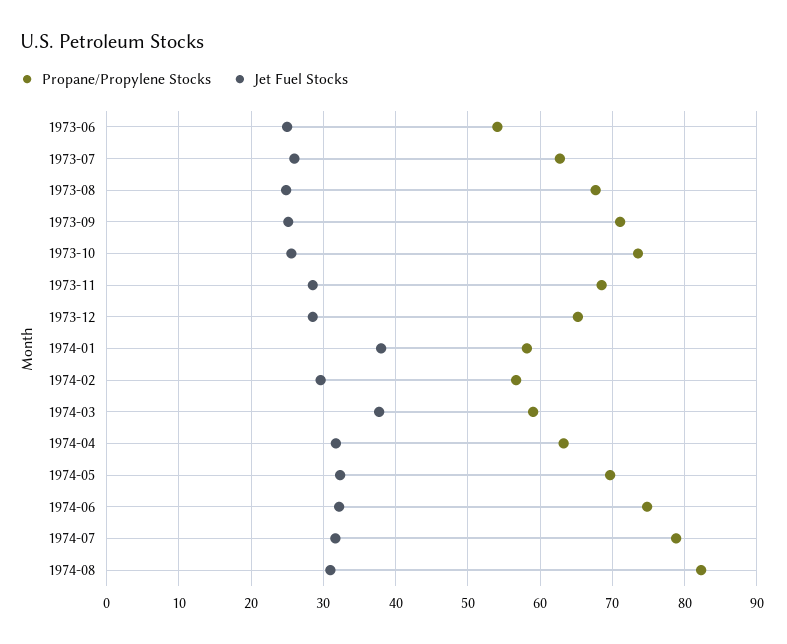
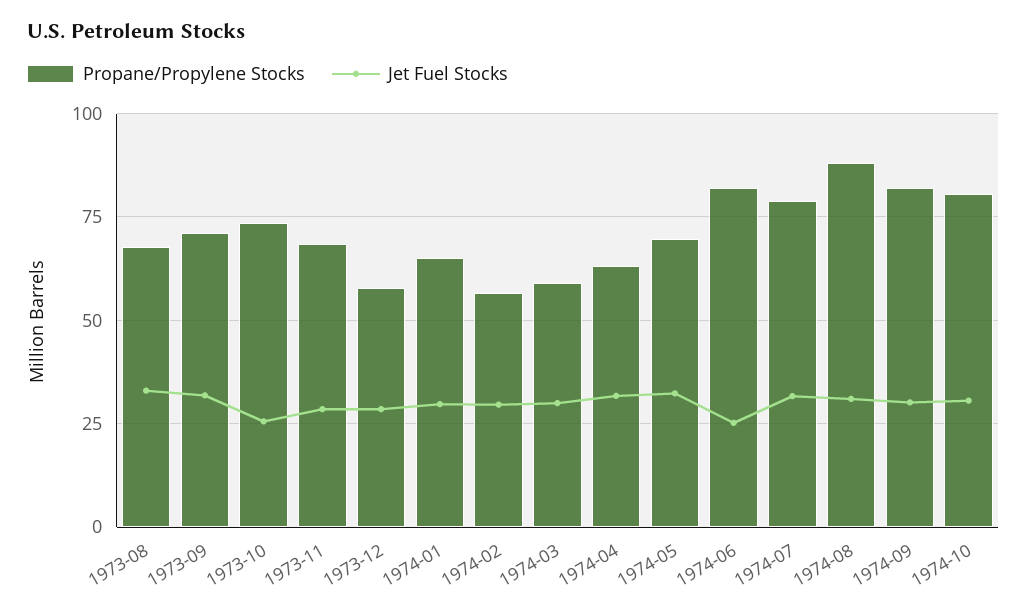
Propane/Propylene Stocks, 1973-06: 54 -> none
Jet Fuel Stocks, 1973-06: 25 -> none
Propane/Propylene Stocks, 1973-07: 63 -> none
Jet Fuel Stocks, 1973-07: 26 -> none
Jet Fuel Stocks, 1973-08: 25 -> 32.5
Jet Fuel Stocks, 1973-09: 25 -> 32.5
Propane/Propylene Stocks, 1973-12: 65 -> 57.5
Propane/Propylene Stocks, 1974-01: 58 -> 65
Jet Fuel Stocks, 1974-01: 38 -> 30
Jet Fuel Stocks, 1974-03: 38 -> 30
Propane/Propylene Stocks, 1974-06: 75 -> 82.5
Jet Fuel Stocks, 1974-06: 32 -> 25
Propane/Propylene Stocks, 1974-08: 82 -> 87.5
Propane/Propylene Stocks, 1974-09: none -> 82.5
Jet Fuel Stocks, 1974-09: none -> 30
Propane/Propylene Stocks, 1974-10: none -> 80
Jet Fuel Stocks, 1974-10: none -> 30

